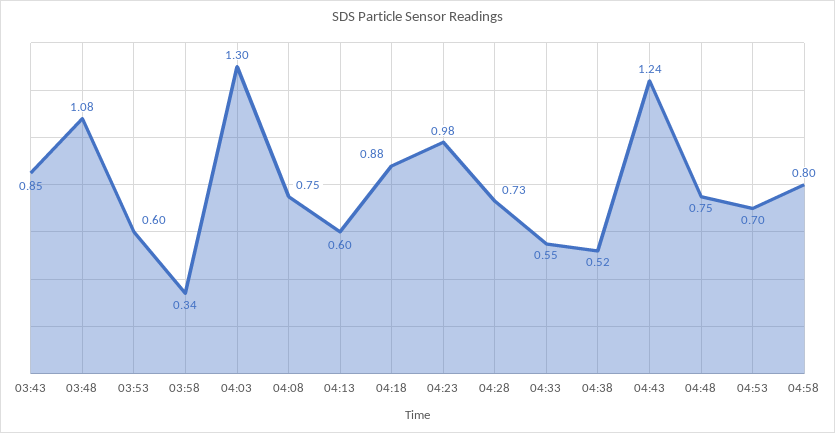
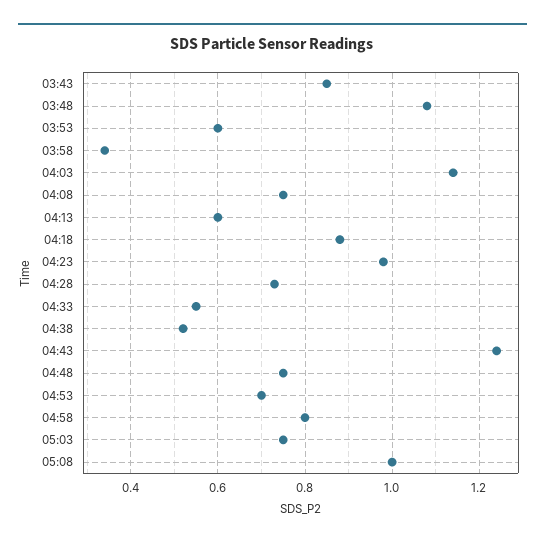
04:03: 1.3 -> 1.15
05:03: none -> 0.75
05:08: none -> 1

